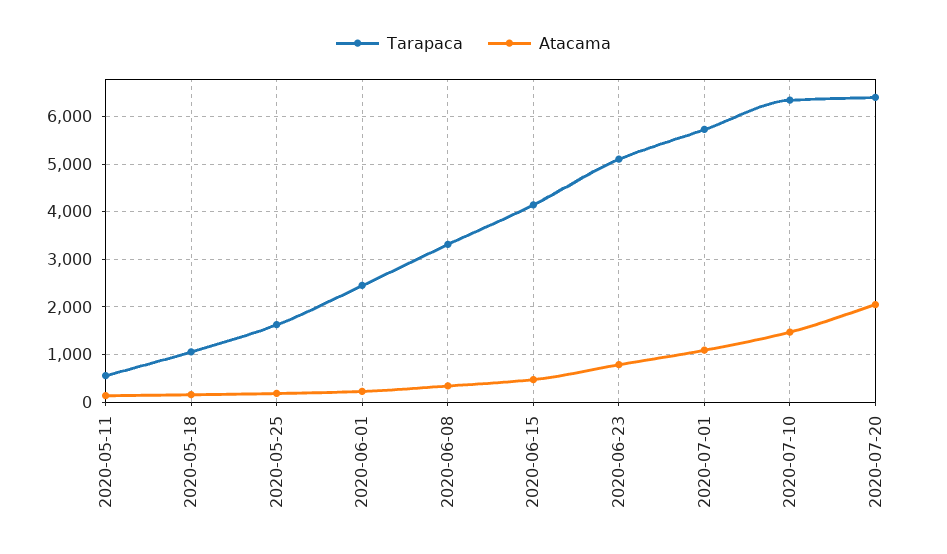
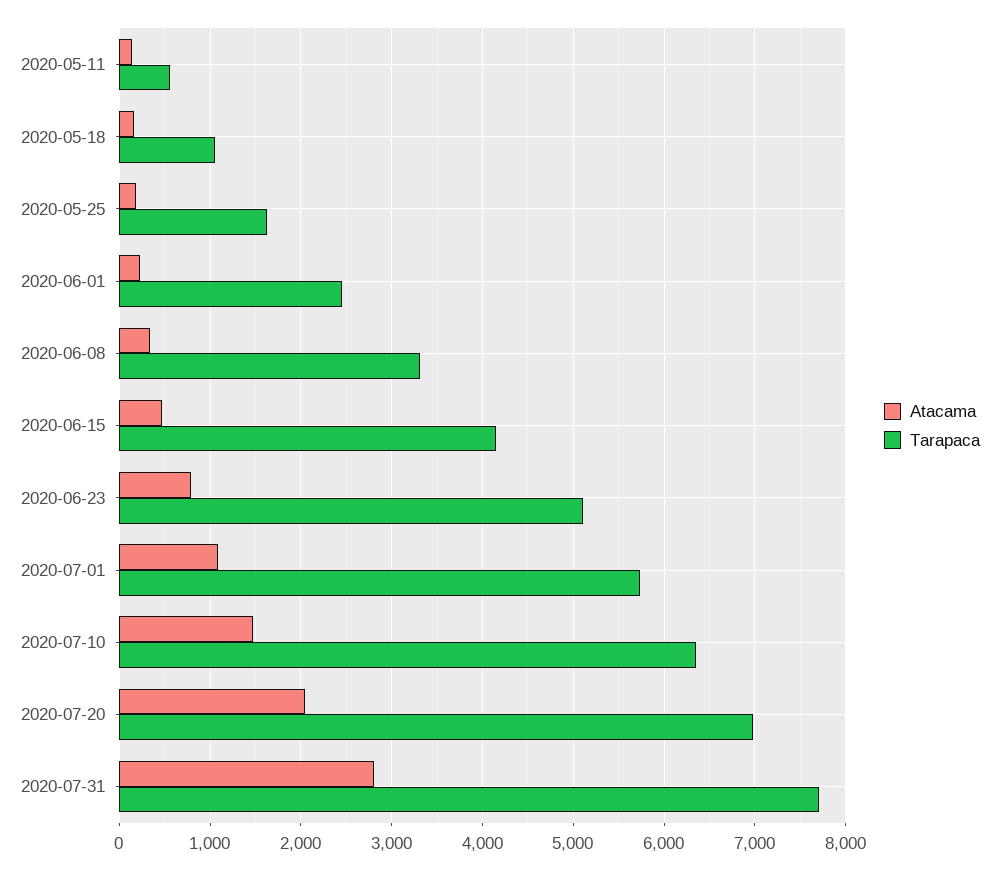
Tarapaca, 2020-07-20: 6400 -> 7000
Atacama, 2020-07-31: none -> 2800
Tarapaca, 2020-07-31: none -> 7700

